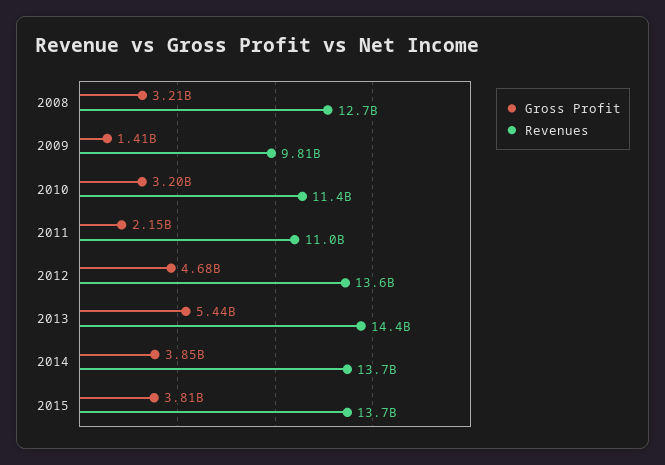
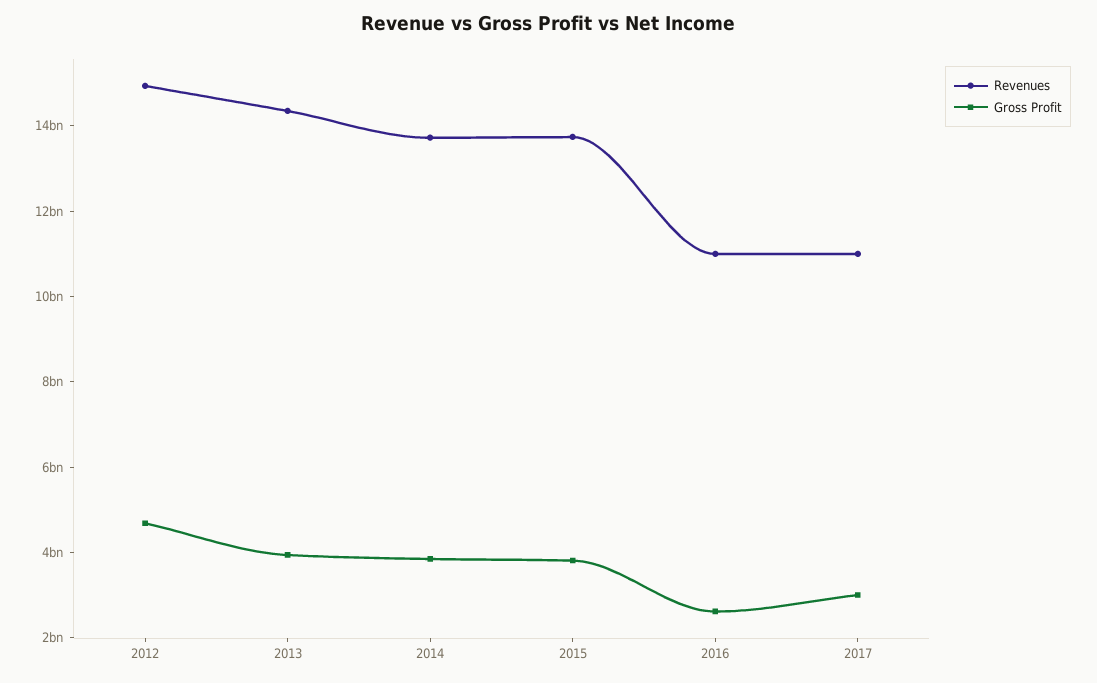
Gross Profit, 2008: 3210000000 -> none
Revenues, 2008: 12700000000 -> none
Gross Profit, 2009: 1410000000 -> none
Revenues, 2009: 9810000000 -> none
Gross Profit, 2010: 3200000000 -> none
Revenues, 2010: 11400000000 -> none
Gross Profit, 2011: 2150000000 -> none
Revenues, 2011: 11000000000 -> none
Revenues, 2012: 13600000000 -> 15000000000
Gross Profit, 2013: 5440000000 -> 4000000000
Revenues, 2016: none -> 11000000000
Gross Profit, 2016: none -> 2500000000
Revenues, 2017: none -> 11000000000
Gross Profit, 2017: none -> 3000000000

